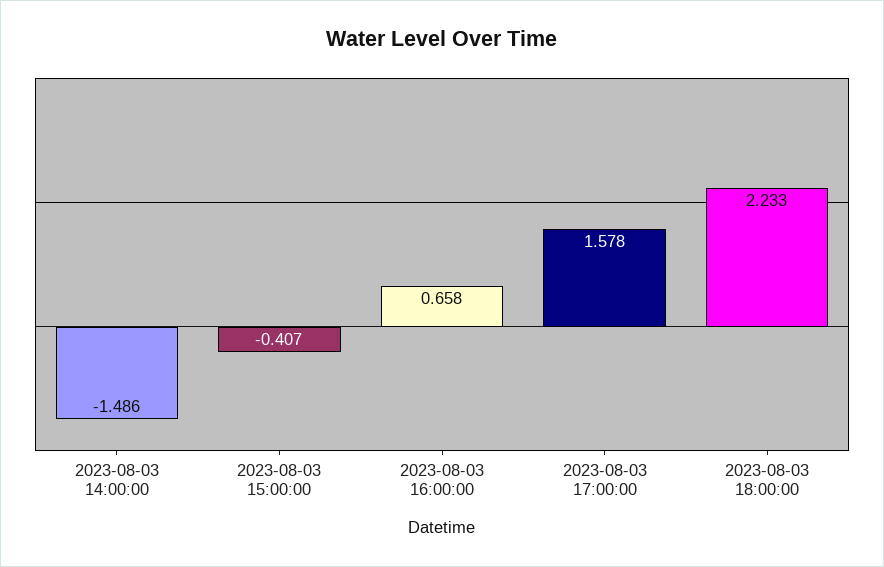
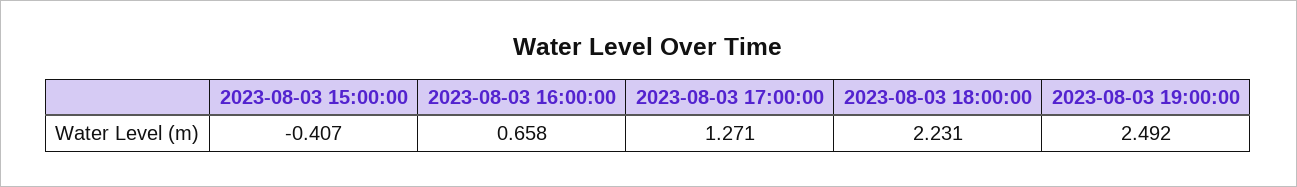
2023-08-03 14:00:00: -1.486 -> none
2023-08-03 17:00:00: 1.578 -> 1.271
2023-08-03 18:00:00: 2.233 -> 2.231
2023-08-03 19:00:00: none -> 2.492

